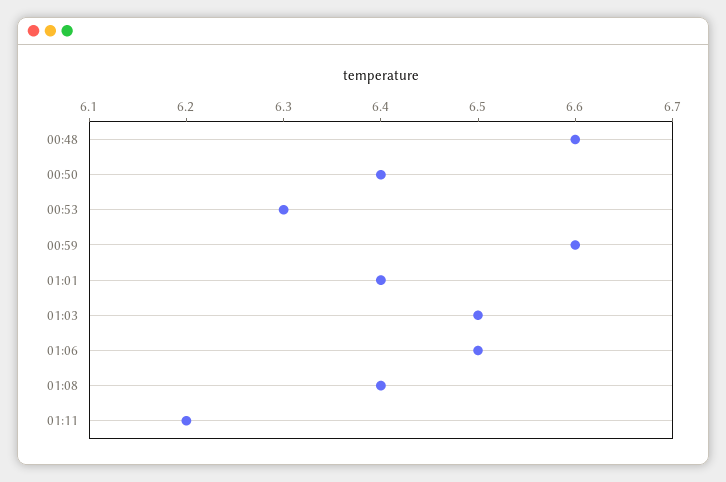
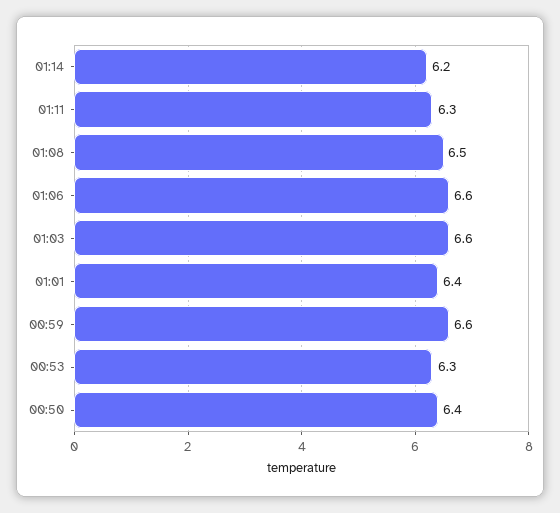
00:48: 6.6 -> none
01:03: 6.5 -> 6.6
01:06: 6.5 -> 6.6
01:08: 6.4 -> 6.5
01:11: 6.2 -> 6.3
01:14: none -> 6.2

